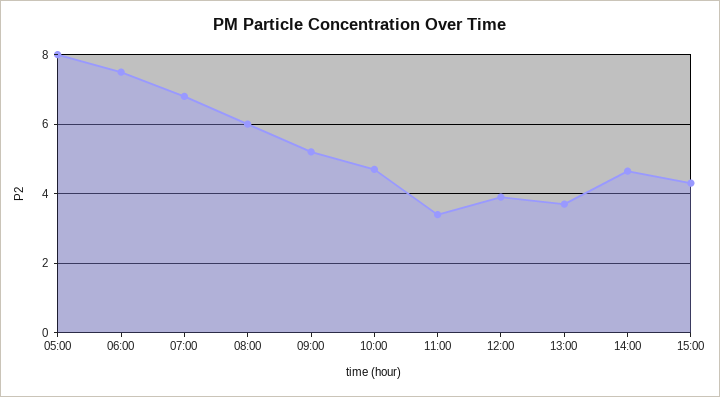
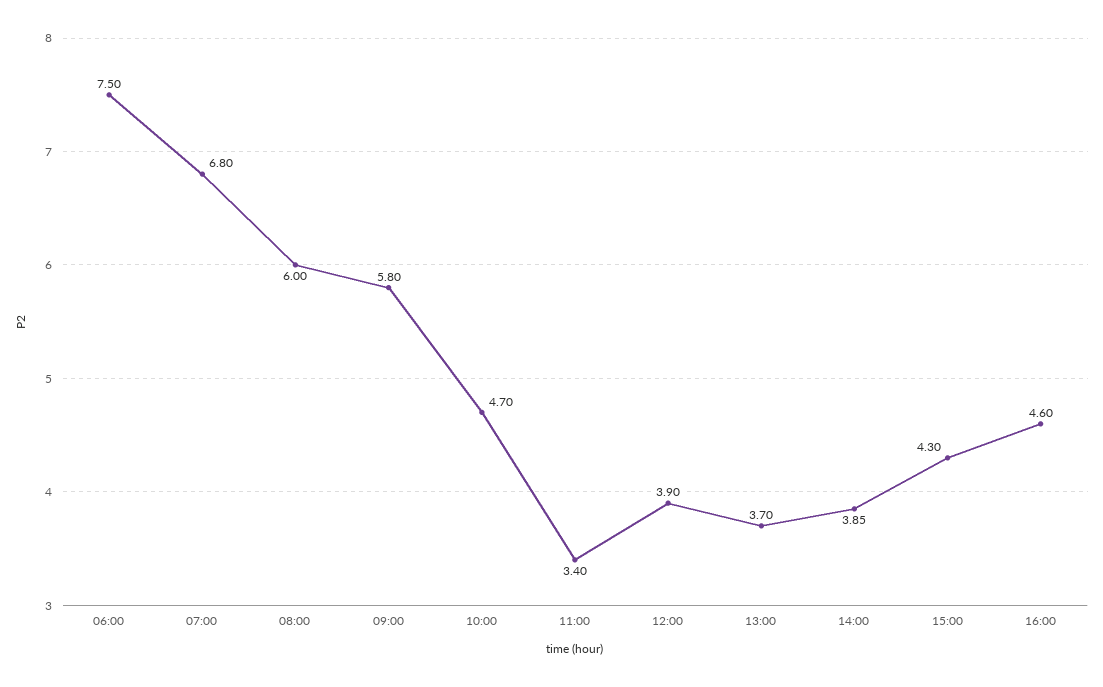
05:00: 8 -> none
09:00: 5.2 -> 5.8
14:00: 4.6 -> 3.85
16:00: none -> 4.6

